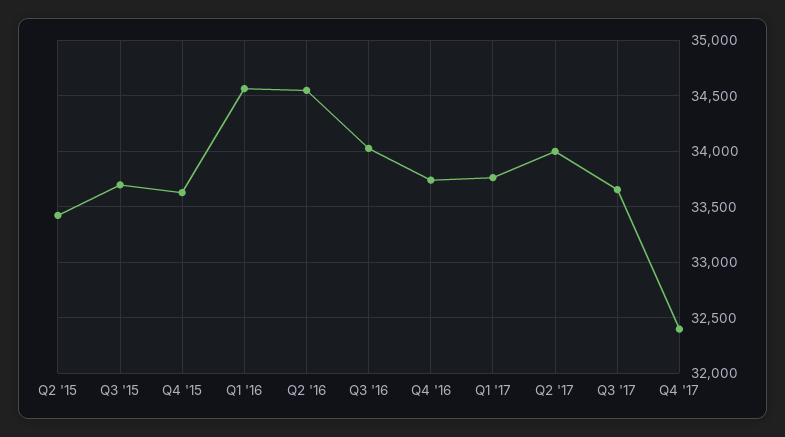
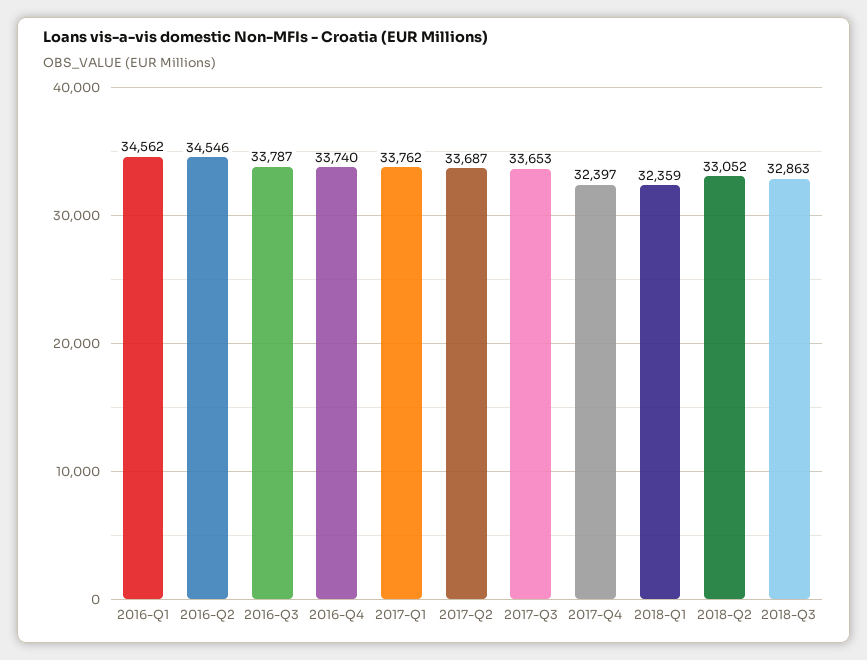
Q2 '15: 33400 -> none
Q3 '15: 33700 -> none
Q4 '15: 33600 -> none
Q3 '16: 34000 -> 33787
Q2 '17: 34000 -> 33687
2018-Q1: none -> 32359
2018-Q2: none -> 33052
2018-Q3: none -> 32863

